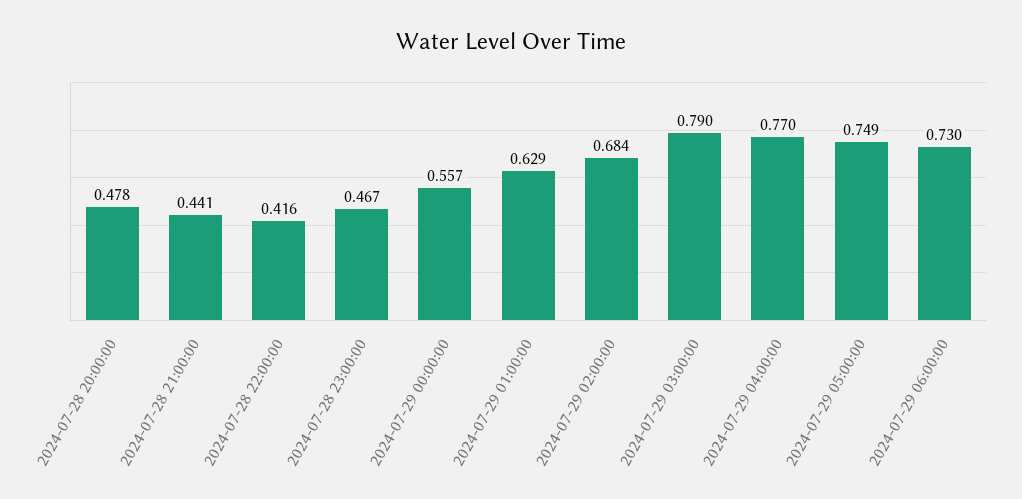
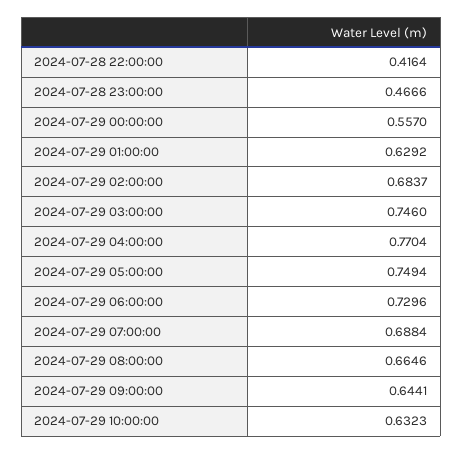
2024-07-28 20:00:00: 0.478 -> none
2024-07-28 21:00:00: 0.441 -> none
2024-07-29 03:00:00: 0.79 -> 0.746
2024-07-29 07:00:00: none -> 0.6884
2024-07-29 08:00:00: none -> 0.6646
2024-07-29 09:00:00: none -> 0.6441
2024-07-29 10:00:00: none -> 0.6323

